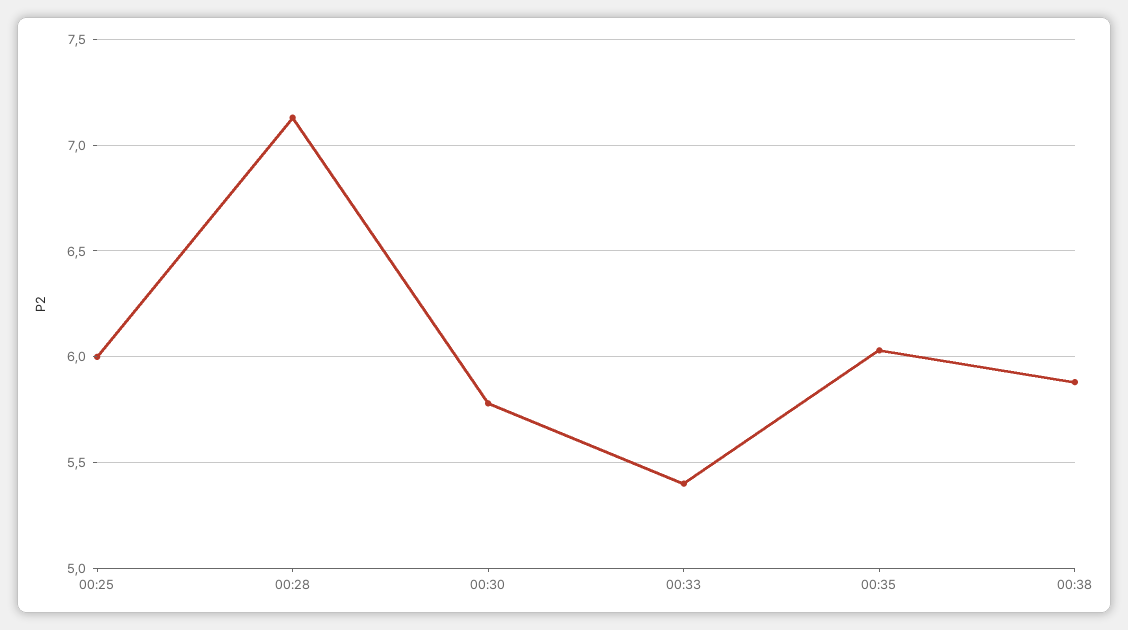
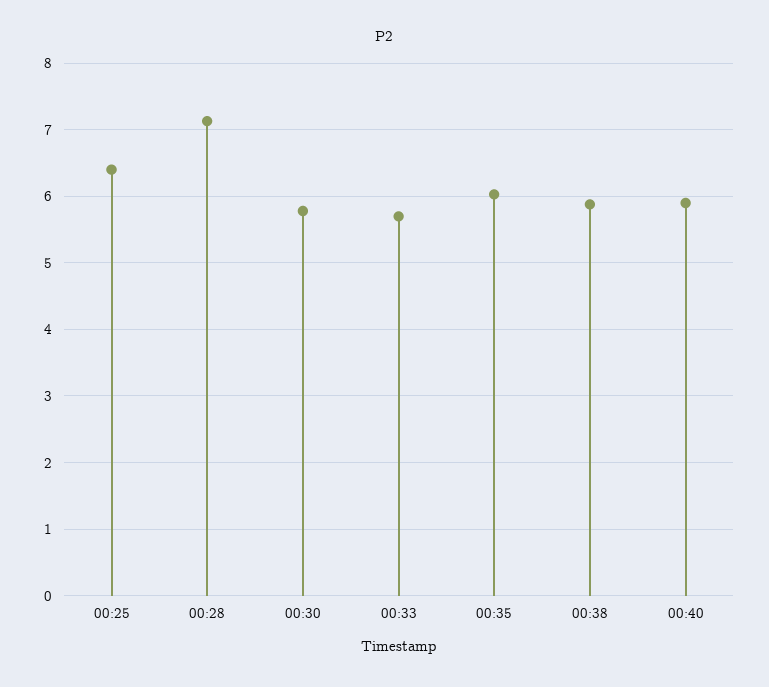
00:25: 6 -> 6.4
00:33: 5.4 -> 5.7
00:40: none -> 5.9

